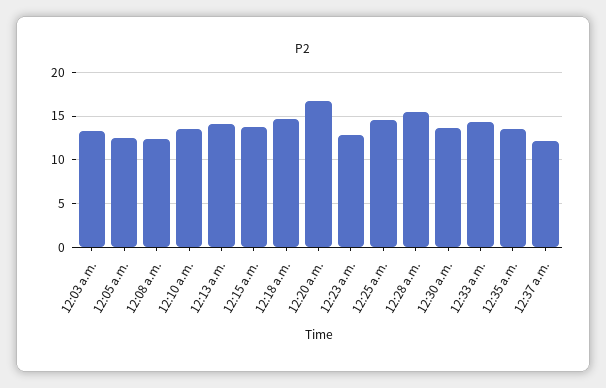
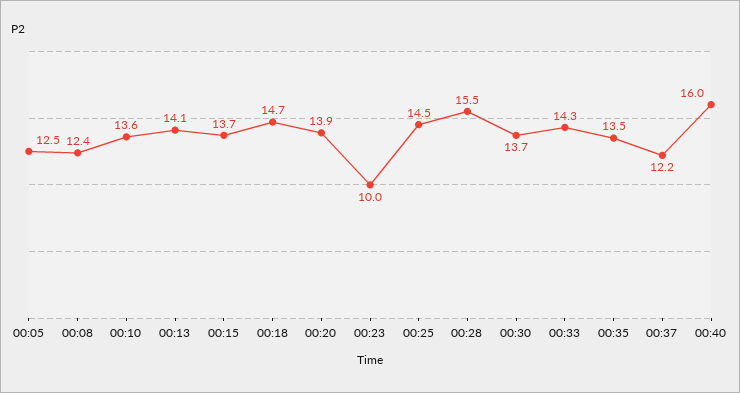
12:03 a.m.: 13 -> none
12:20 a.m.: 17 -> 13.9
12:23 a.m.: 13 -> 10
00:40: none -> 16

